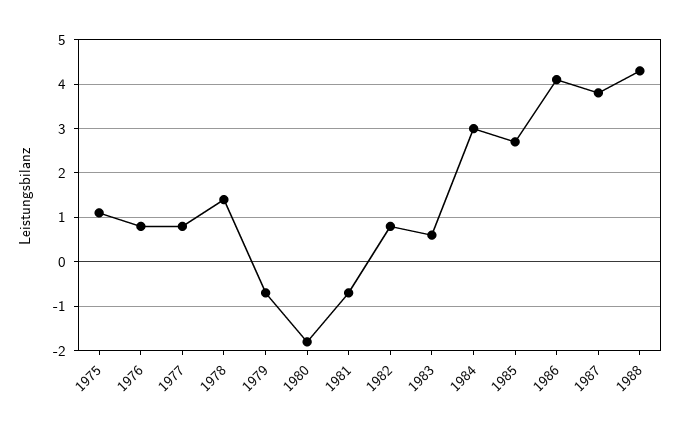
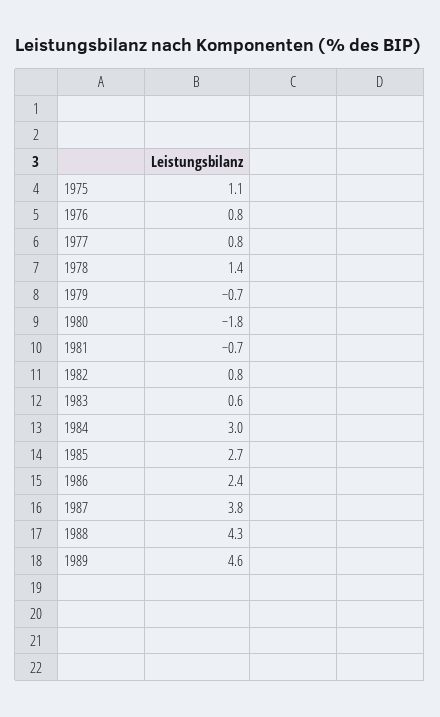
1986: 4 -> 2.4
1989: none -> 4.6

